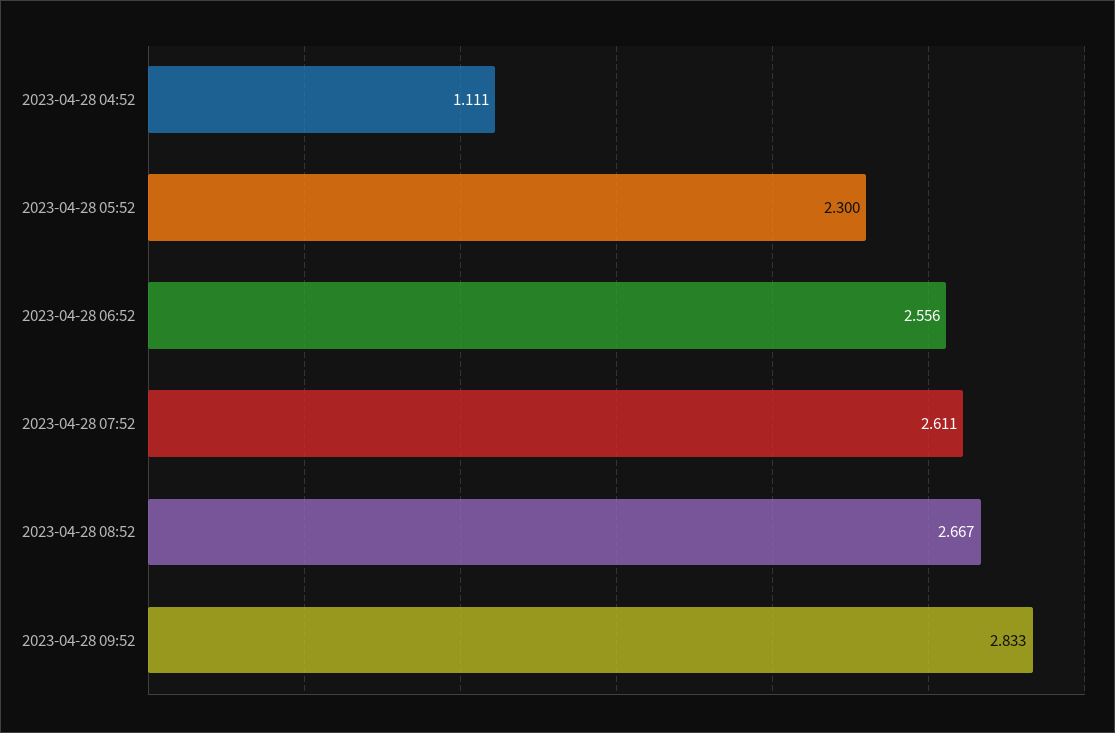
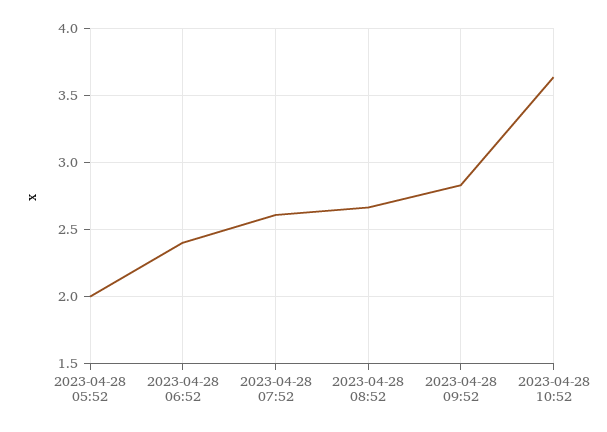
2023-04-28 04:52: 1.111 -> none
2023-04-28 05:52: 2.3 -> 2
2023-04-28 06:52: 2.556 -> 2.4
2023-04-28 10:52: none -> 3.65

